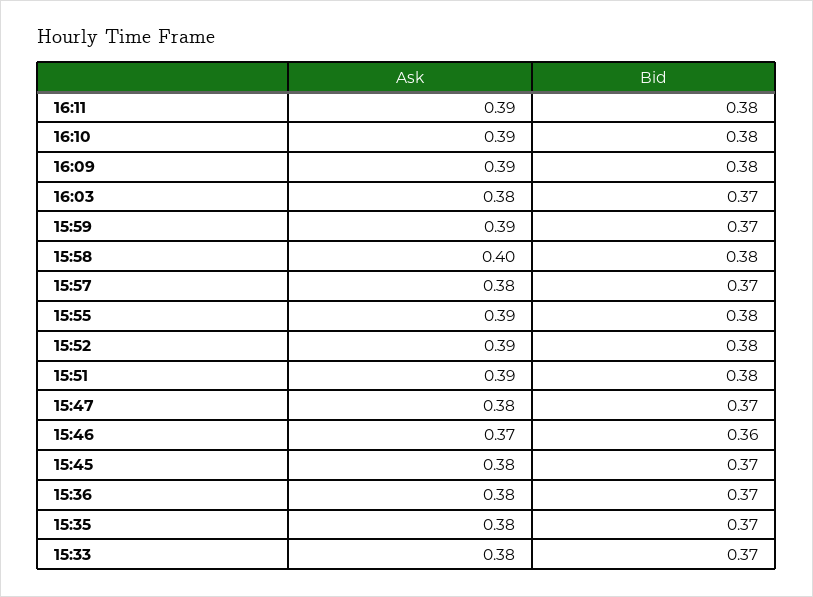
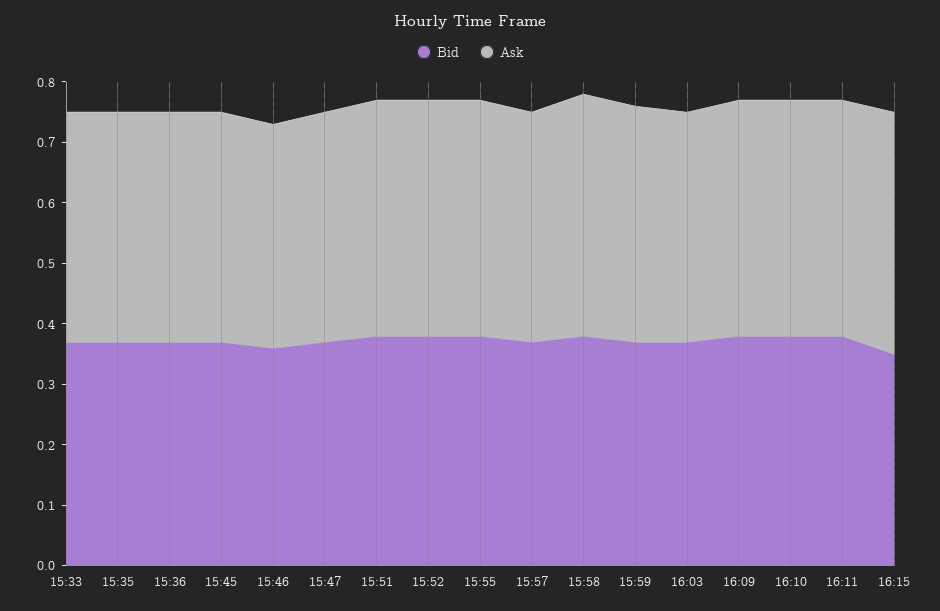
Bid, 16:15: none -> 0.35
Ask, 16:15: none -> 0.4

